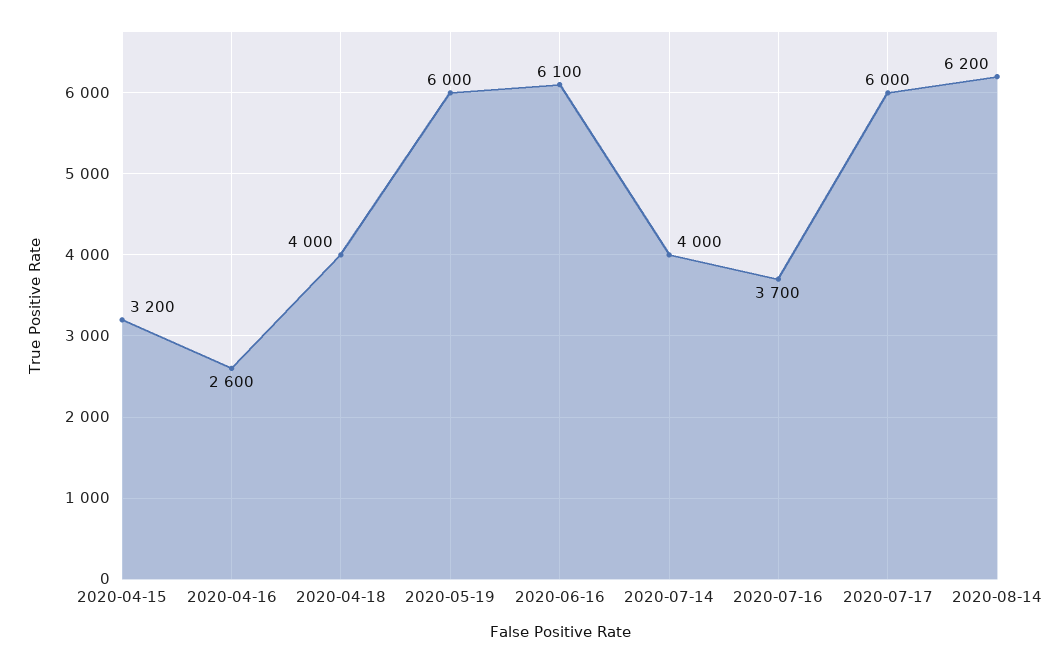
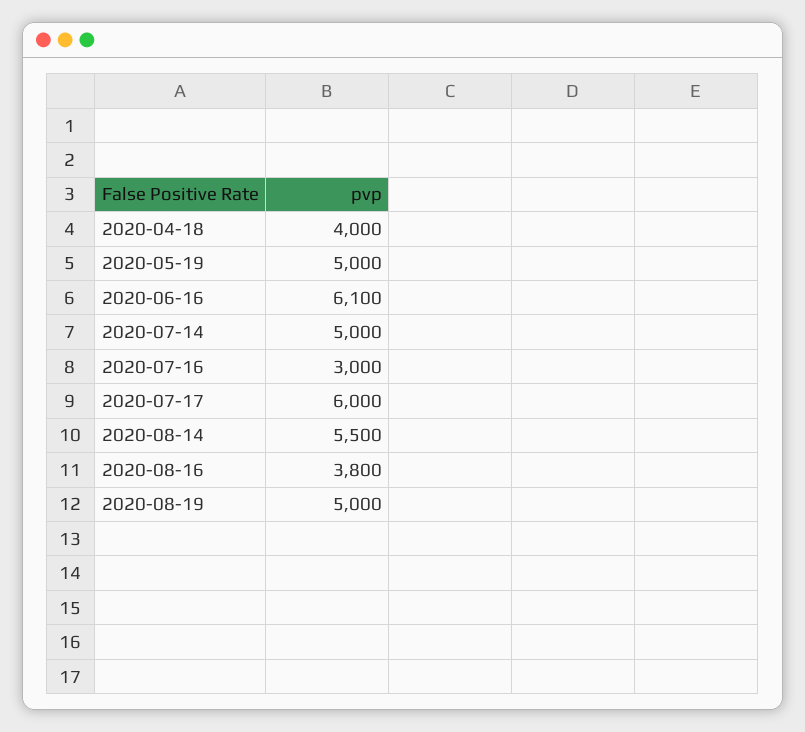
2020-04-15: 3200 -> none
2020-04-16: 2600 -> none
2020-05-19: 6000 -> 5000
2020-07-14: 4000 -> 5000
2020-07-16: 3700 -> 3000
2020-08-14: 6200 -> 5500
2020-08-16: none -> 3800
2020-08-19: none -> 5000

